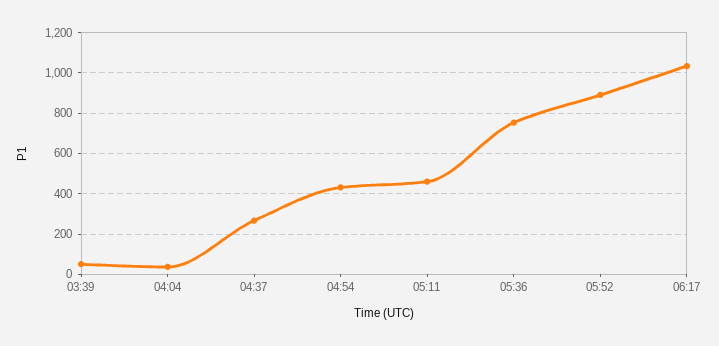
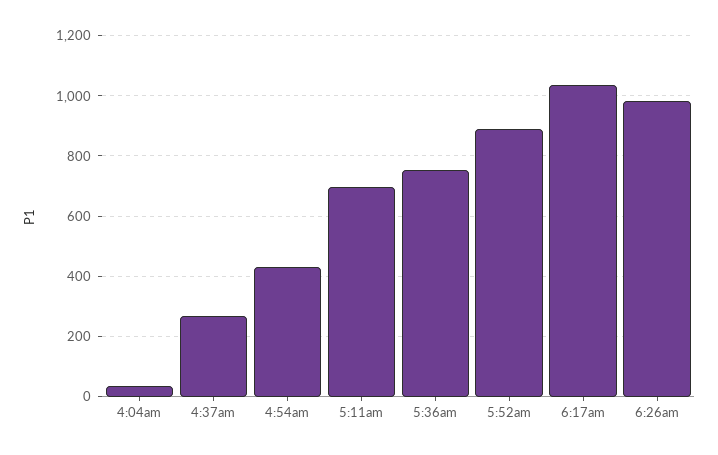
03:39: 50 -> none
05:11: 450 -> 700
6:26am: none -> 980

